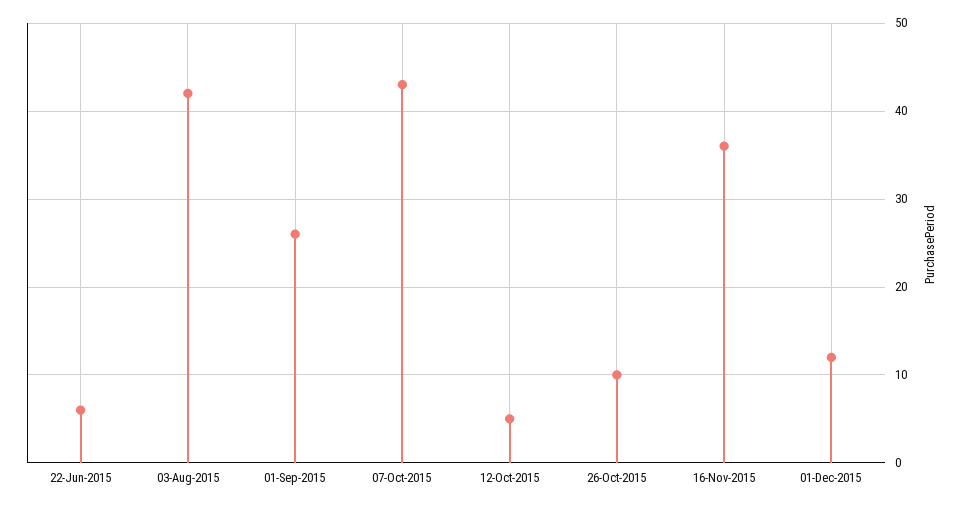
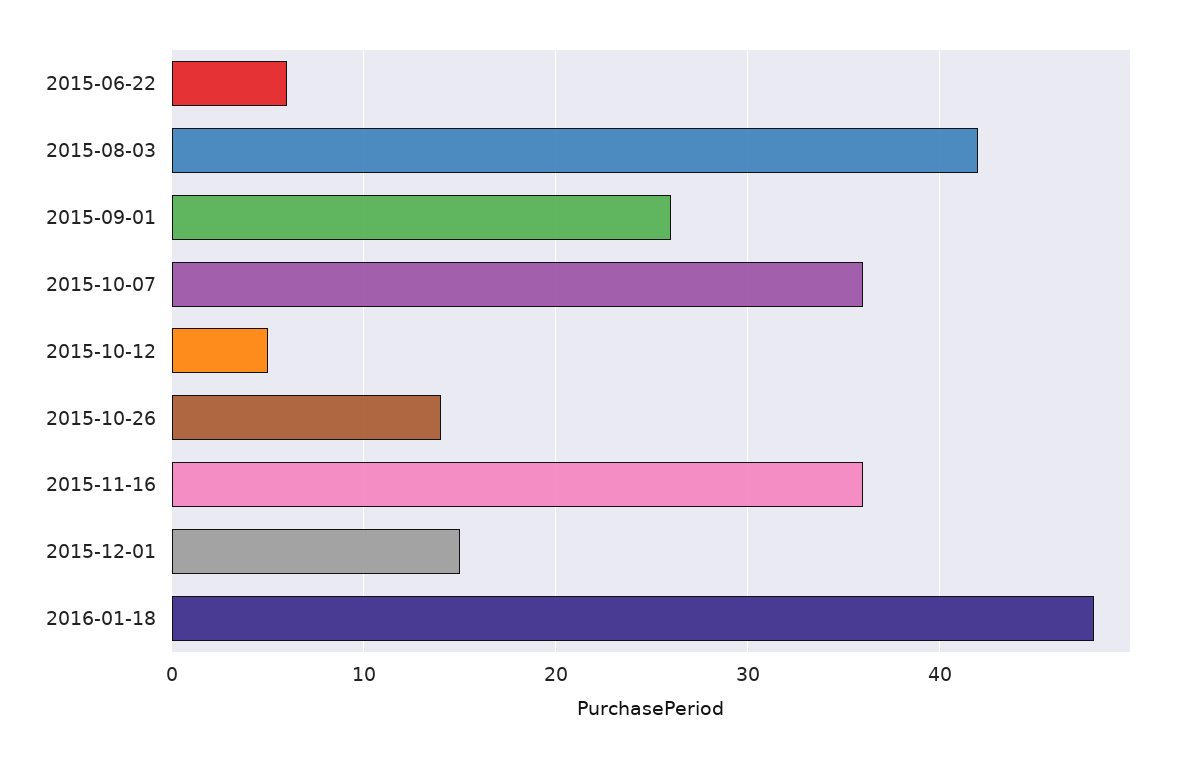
07-Oct-2015: 43 -> 36
26-Oct-2015: 10 -> 14
01-Dec-2015: 12 -> 15
2016-01-18: none -> 48

